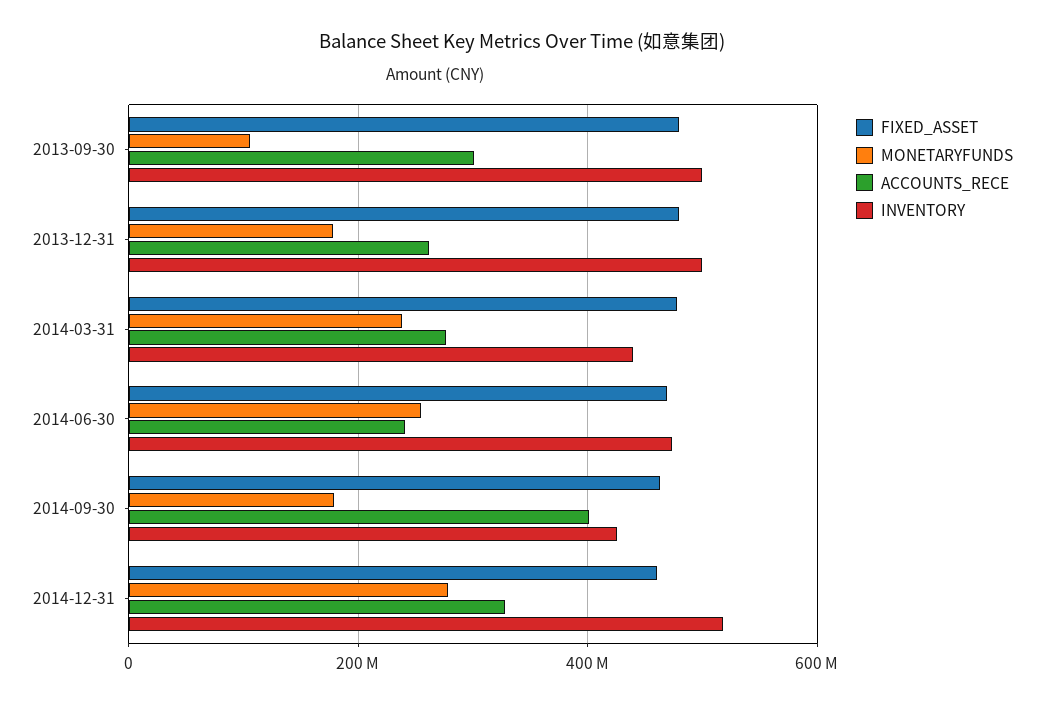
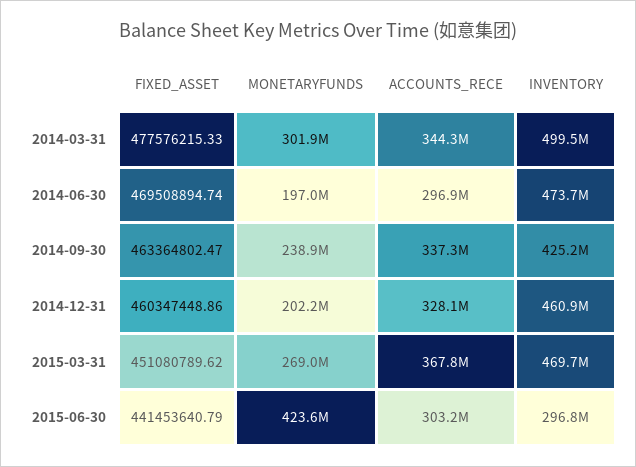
FIXED_ASSET, 2013-09-30: 480000000 -> none
MONETARYFUNDS, 2013-09-30: 100000000 -> none
ACCOUNTS_RECE, 2013-09-30: 300000000 -> none
INVENTORY, 2013-09-30: 500000000 -> none
FIXED_ASSET, 2013-12-31: 480000000 -> none
MONETARYFUNDS, 2013-12-31: 180000000 -> none
ACCOUNTS_RECE, 2013-12-31: 260000000 -> none
INVENTORY, 2013-12-31: 500000000 -> none
MONETARYFUNDS, 2014-03-31: 240000000 -> 301900000
ACCOUNTS_RECE, 2014-03-31: 280000000 -> 344300000
INVENTORY, 2014-03-31: 440000000 -> 499500000
MONETARYFUNDS, 2014-06-30: 260000000 -> 197000000
ACCOUNTS_RECE, 2014-06-30: 240000000 -> 296900000
MONETARYFUNDS, 2014-09-30: 180000000 -> 238900000
ACCOUNTS_RECE, 2014-09-30: 400000000 -> 337300000
MONETARYFUNDS, 2014-12-31: 280000000 -> 202200000
INVENTORY, 2014-12-31: 520000000 -> 460900000
FIXED_ASSET, 2015-03-31: none -> 451080789.62
MONETARYFUNDS, 2015-03-31: none -> 269000000
ACCOUNTS_RECE, 2015-03-31: none -> 367800000
INVENTORY, 2015-03-31: none -> 469700000
FIXED_ASSET, 2015-06-30: none -> 441453640.79
MONETARYFUNDS, 2015-06-30: none -> 423600000
ACCOUNTS_RECE, 2015-06-30: none -> 303200000
INVENTORY, 2015-06-30: none -> 296800000

